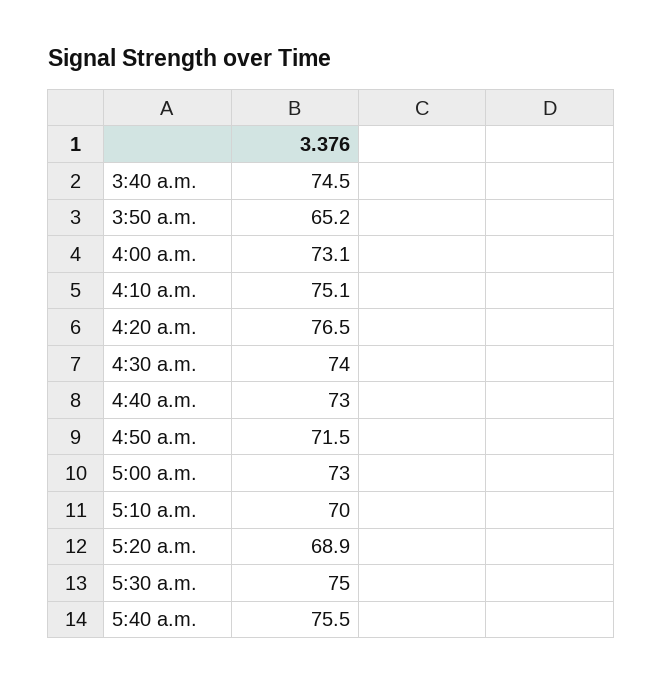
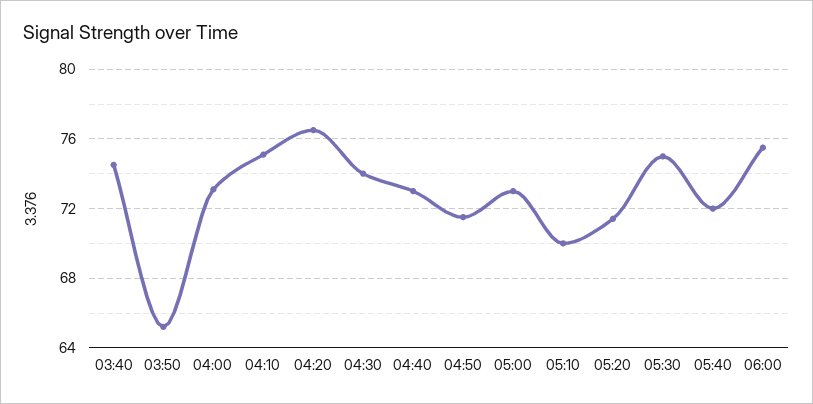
5:20 a.m.: 68.9 -> 71.5
5:40 a.m.: 75.5 -> 72
06:00: none -> 75.5

